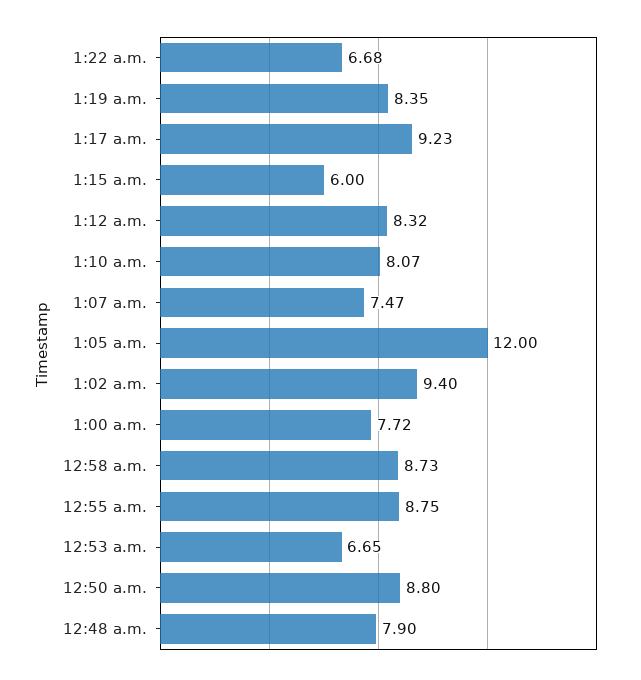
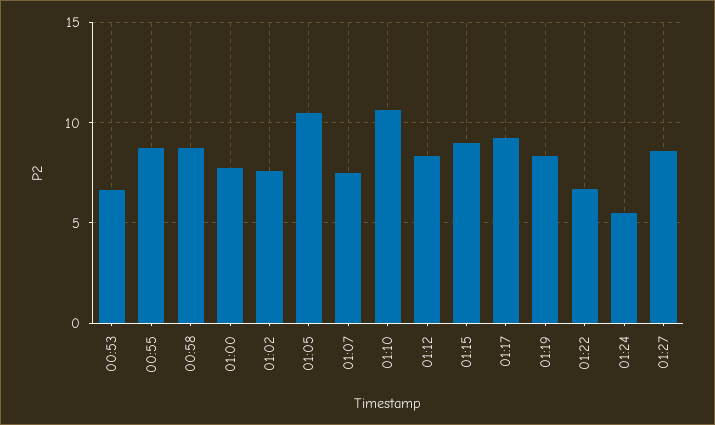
1:15 a.m.: 6 -> 9
1:10 a.m.: 8.07 -> 10.5
1:05 a.m.: 12 -> 10.5
1:02 a.m.: 9.4 -> 7.5
12:50 a.m.: 8.8 -> none
12:48 a.m.: 7.9 -> none
01:24: none -> 5.5
01:27: none -> 8.5

